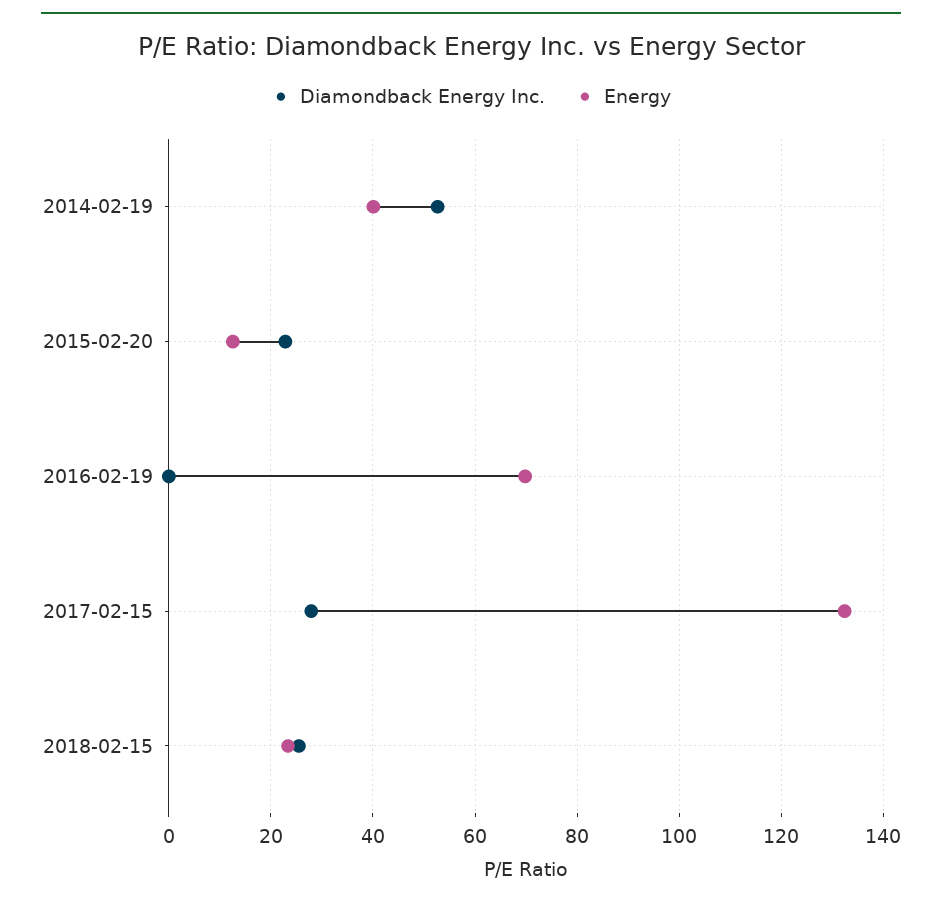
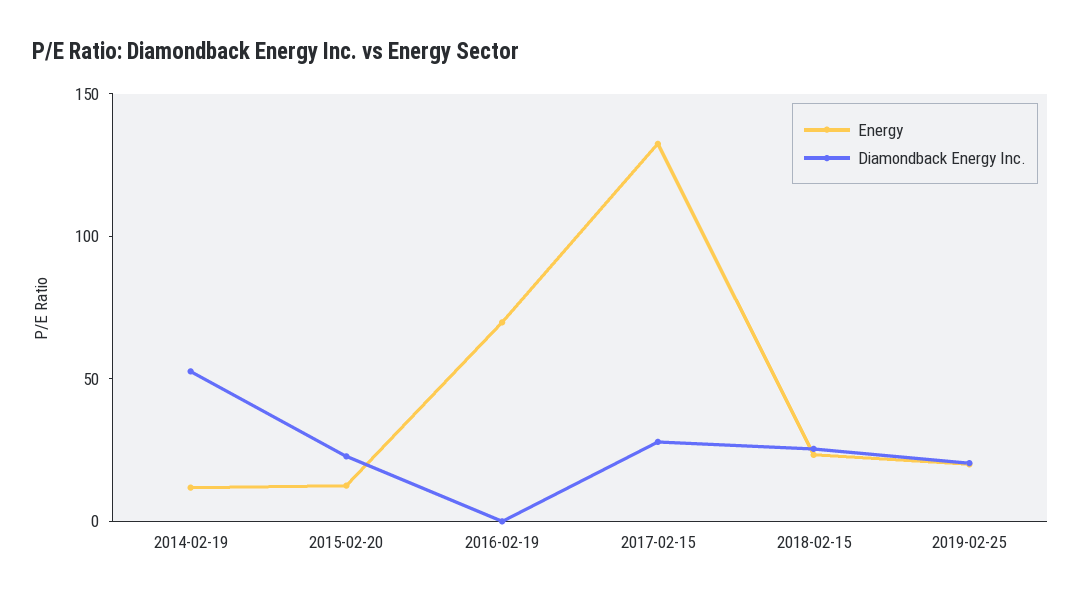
Energy, 2014-02-19: 40 -> 10
Energy, 2019-02-25: none -> 20
Diamondback Energy Inc., 2019-02-25: none -> 20

